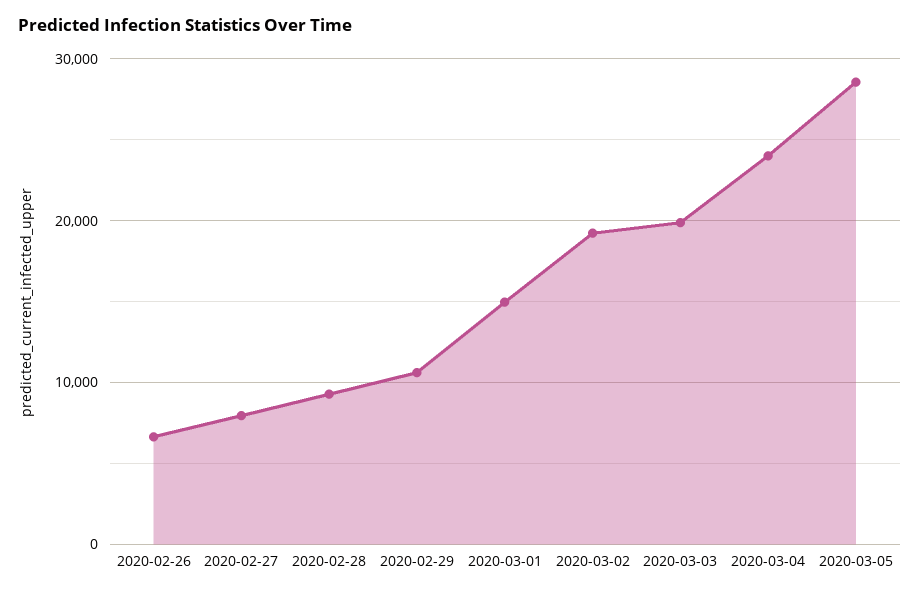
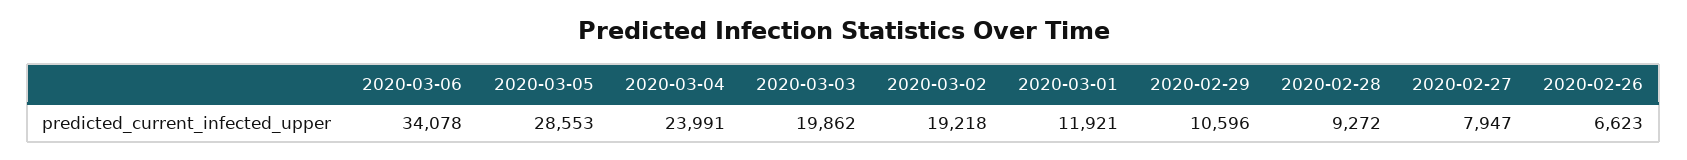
2020-03-01: 15000 -> 11921
2020-03-06: none -> 34078

